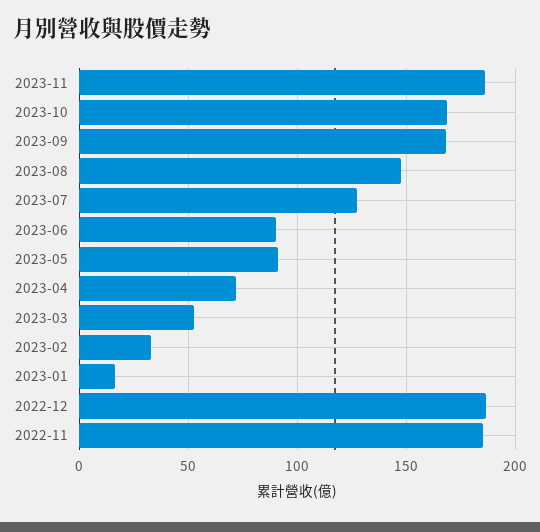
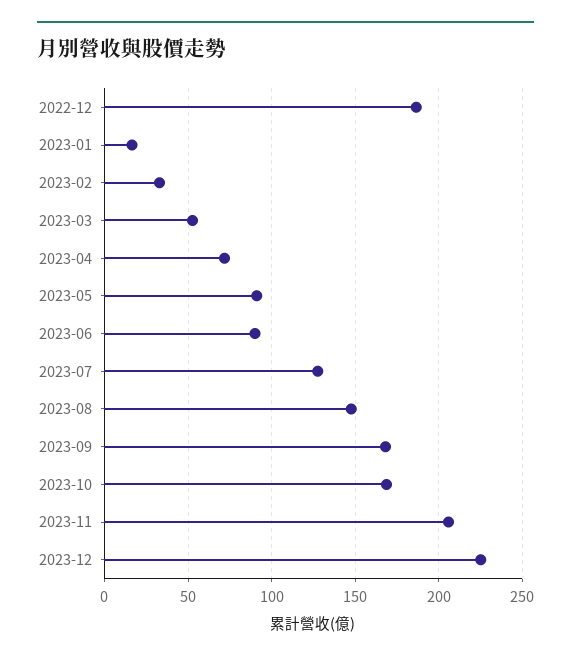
2023-11: 185 -> 205
2022-11: 185 -> none
2023-12: none -> 225

